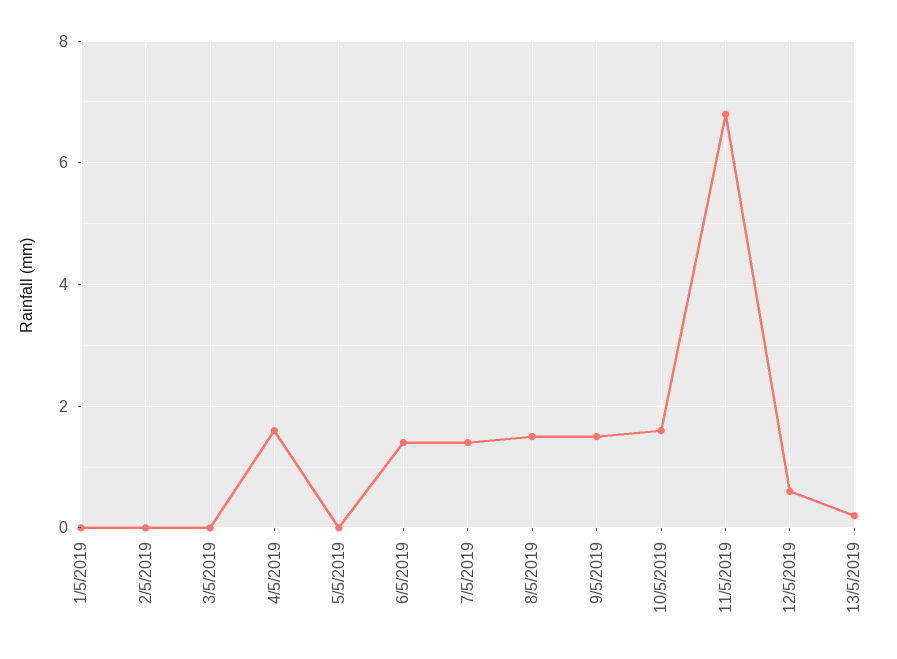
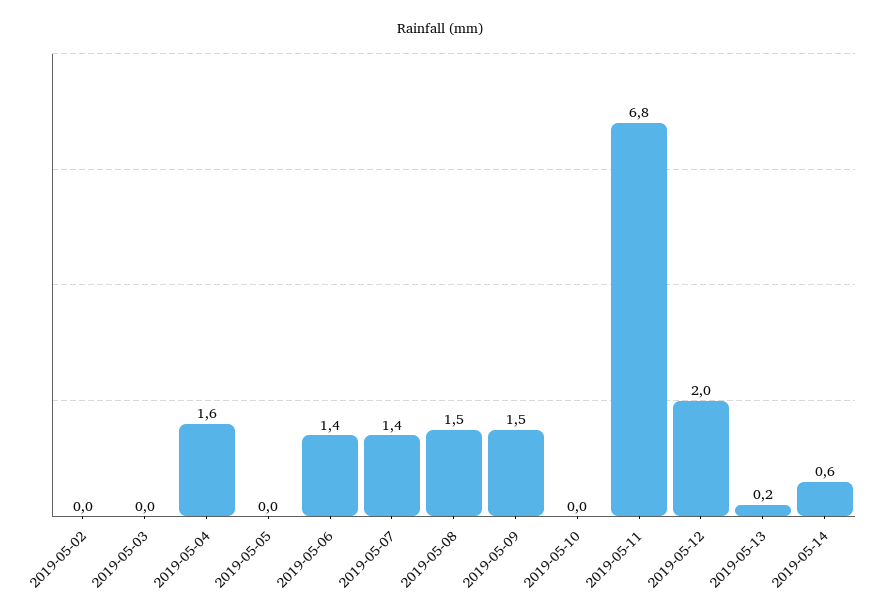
1/5/2019: 0 -> none
10/5/2019: 1.5 -> 0
12/5/2019: 0.5 -> 2
2019-05-14: none -> 0.6

